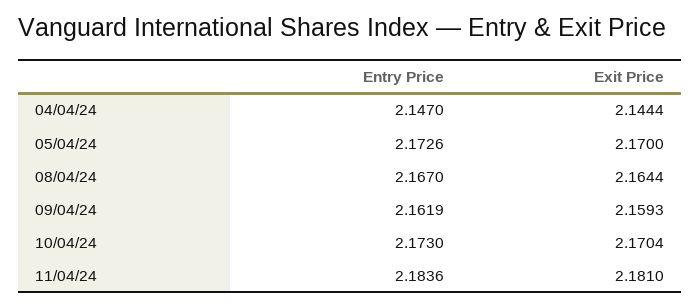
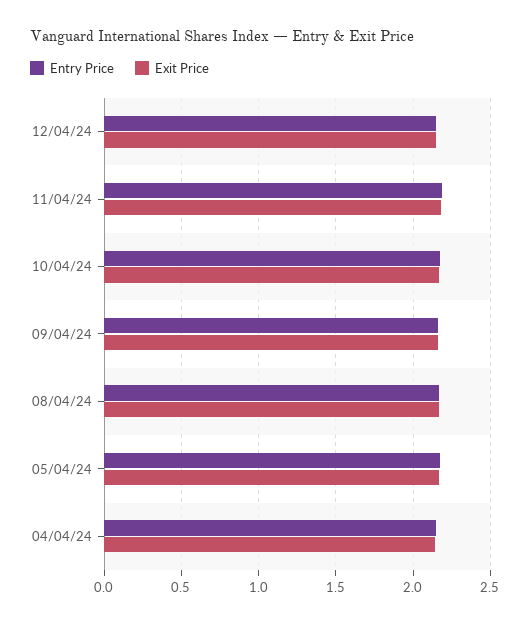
Entry Price, 12/04/24: none -> 2.15
Exit Price, 12/04/24: none -> 2.15

